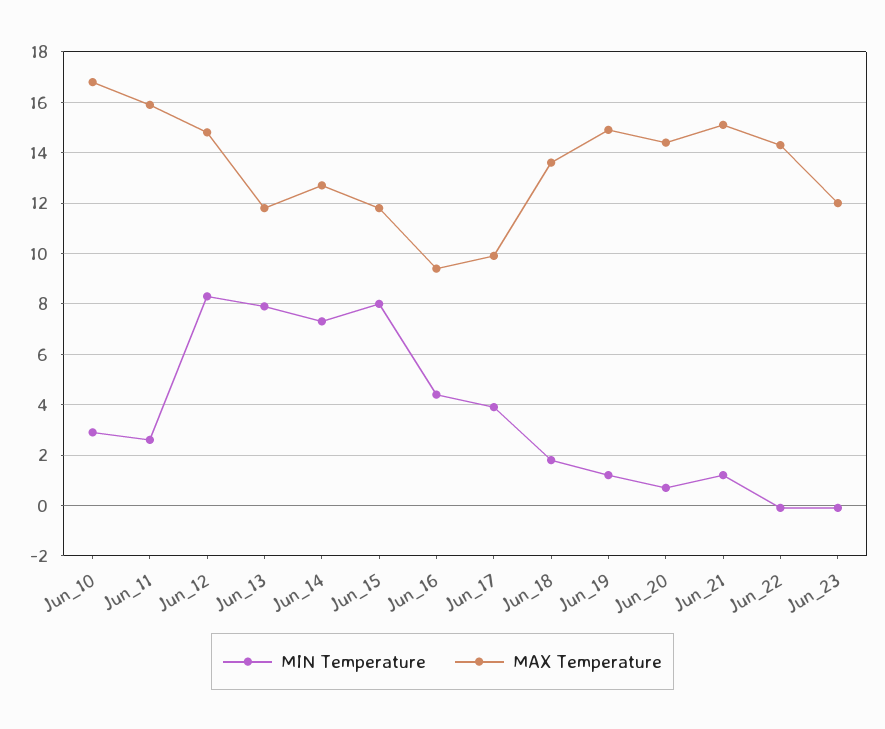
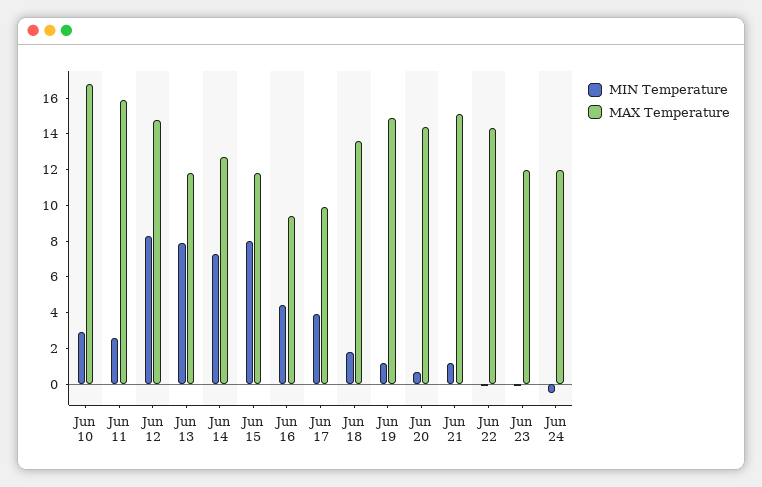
MIN Temperature, Jun 24: none -> -0.5
MAX Temperature, Jun 24: none -> 12

